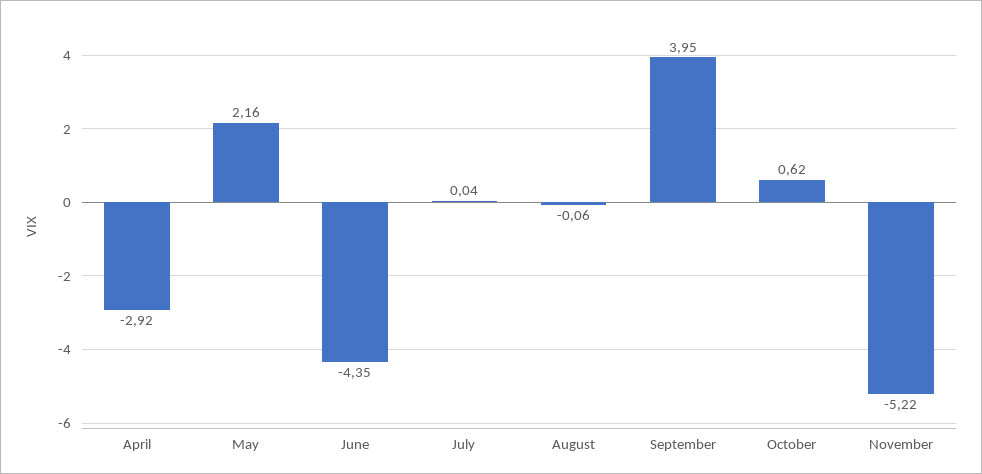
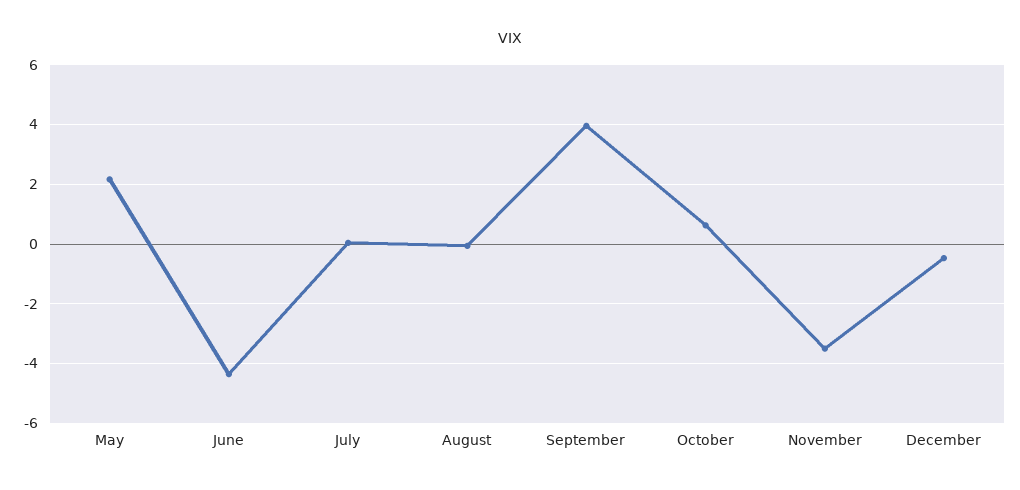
April: -2.92 -> none
November: -5.22 -> -3.5
December: none -> -0.5

